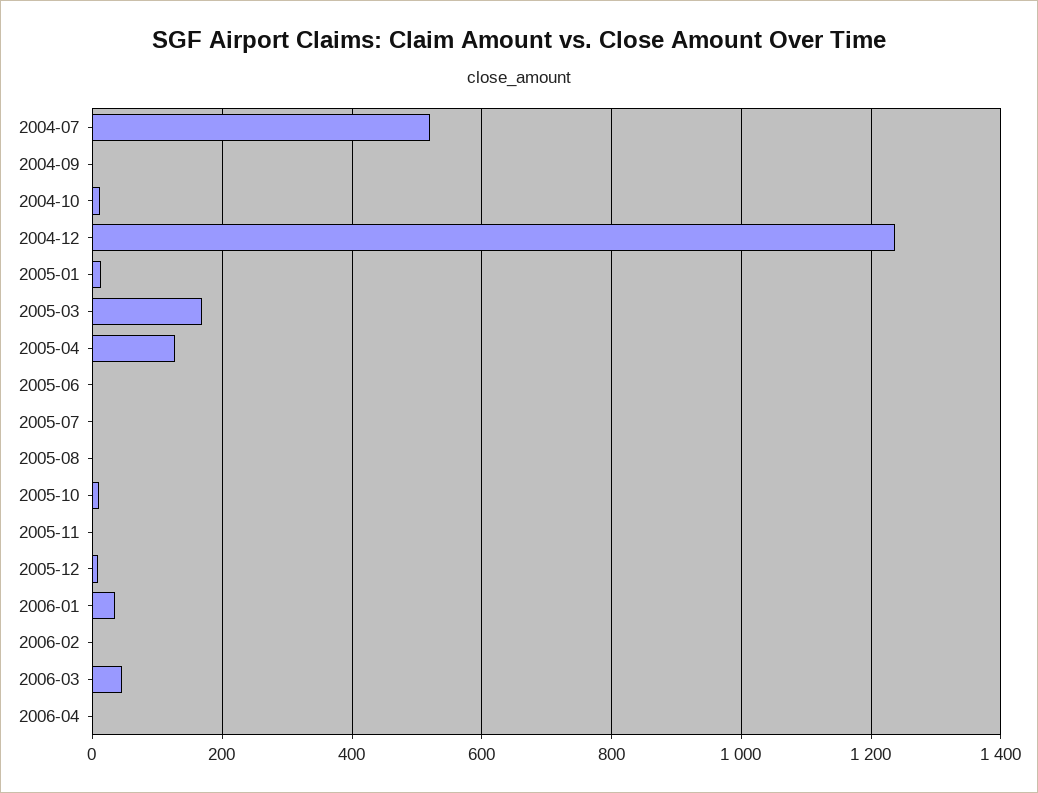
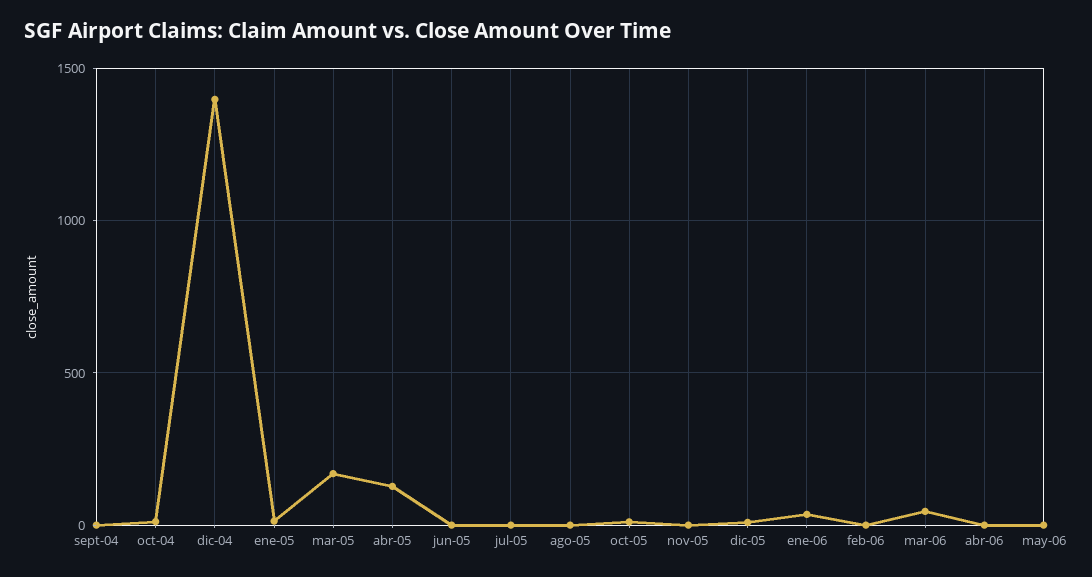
2004-07: 520 -> none
2004-12: 1240 -> 1400
may-06: none -> 0

